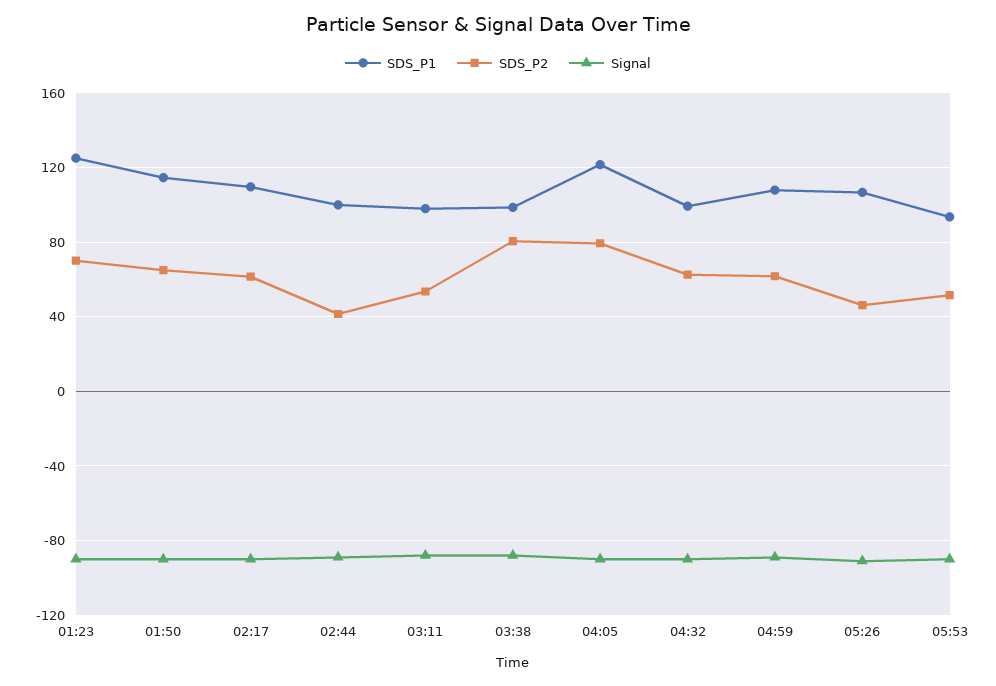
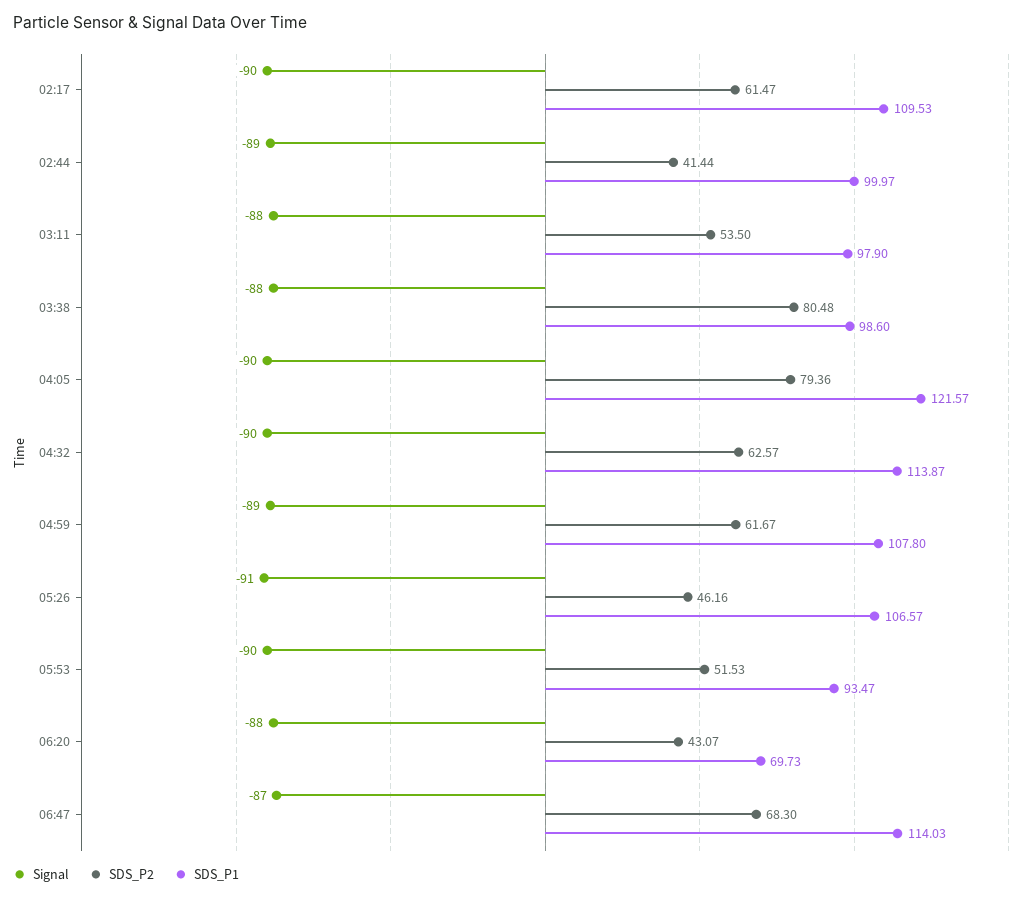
SDS_P1, 01:23: 125 -> none
SDS_P2, 01:23: 70 -> none
Signal, 01:23: -90 -> none
SDS_P1, 01:50: 115 -> none
SDS_P2, 01:50: 65 -> none
Signal, 01:50: -90 -> none
SDS_P1, 04:32: 100 -> 113.87
Signal, 06:20: none -> -88
SDS_P2, 06:20: none -> 43.07
SDS_P1, 06:20: none -> 69.73
Signal, 06:47: none -> -87
SDS_P2, 06:47: none -> 68.3
SDS_P1, 06:47: none -> 114.03

